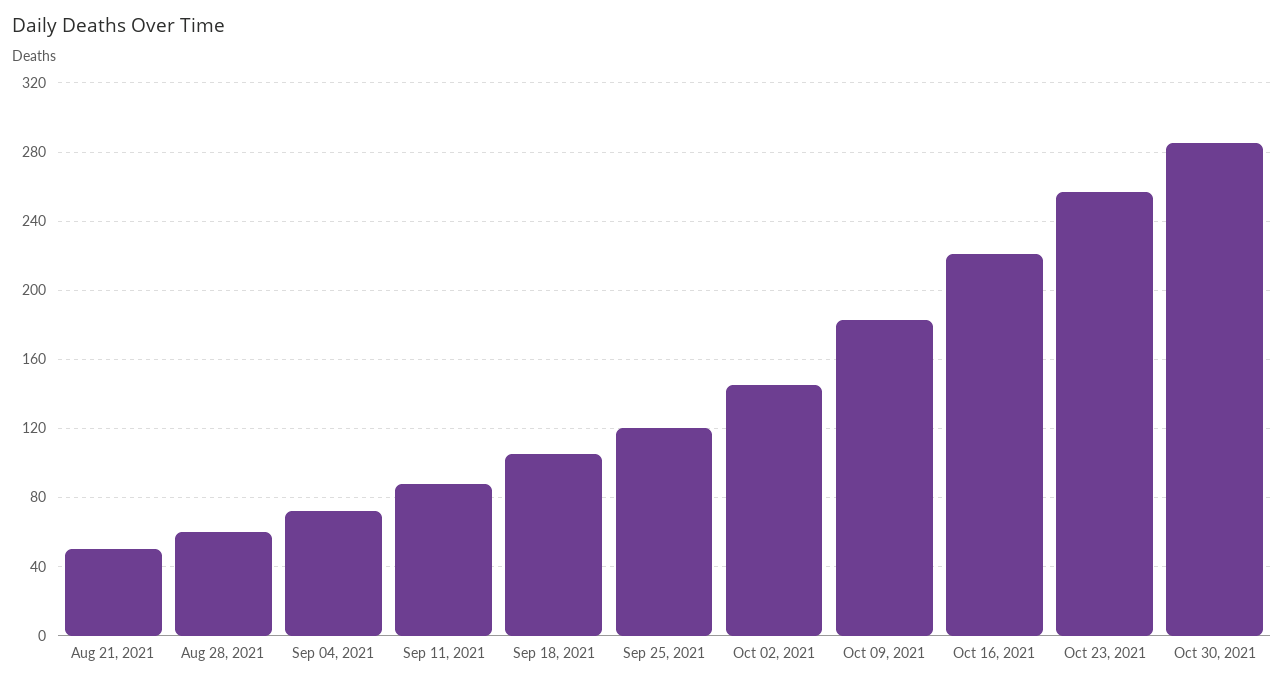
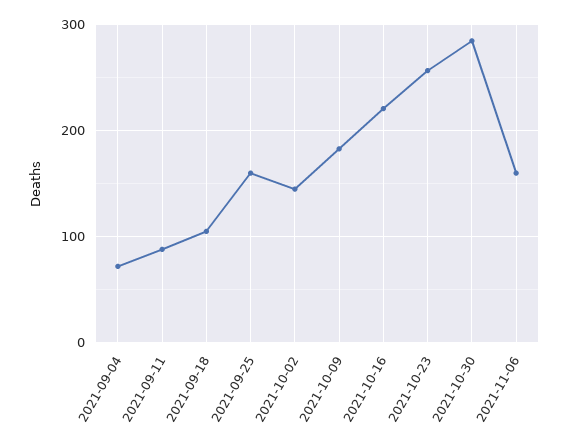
Aug 21, 2021: 50 -> none
Aug 28, 2021: 60 -> none
Sep 25, 2021: 120 -> 160
2021-11-06: none -> 160

